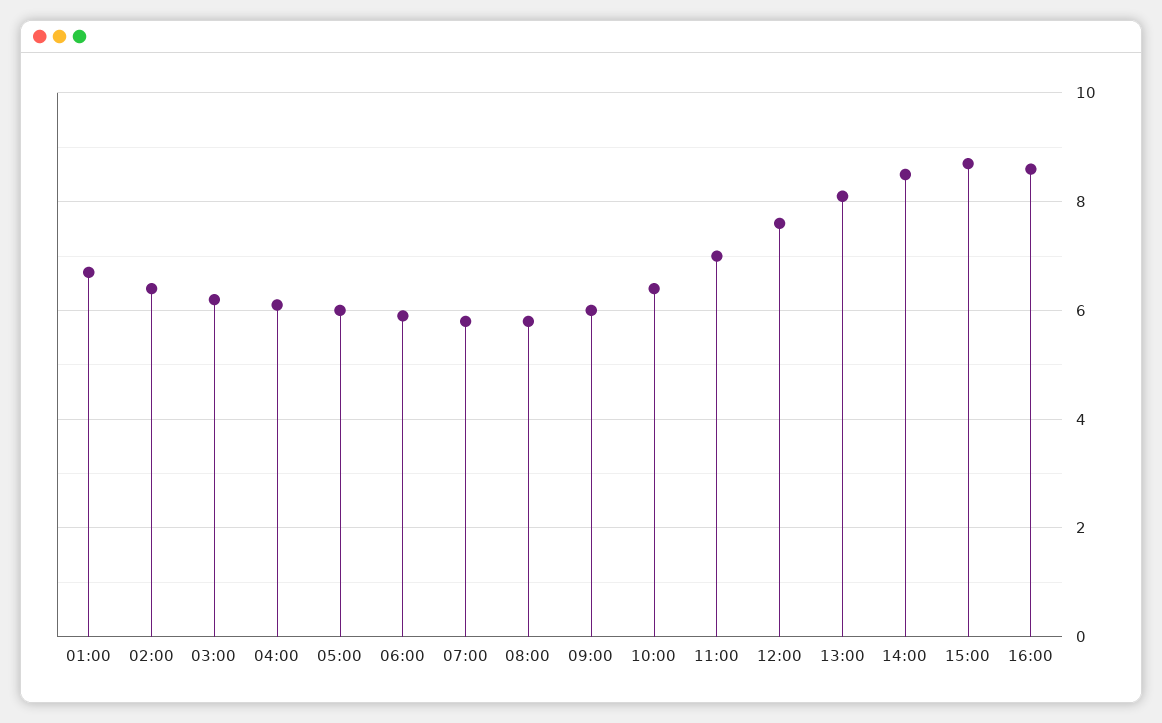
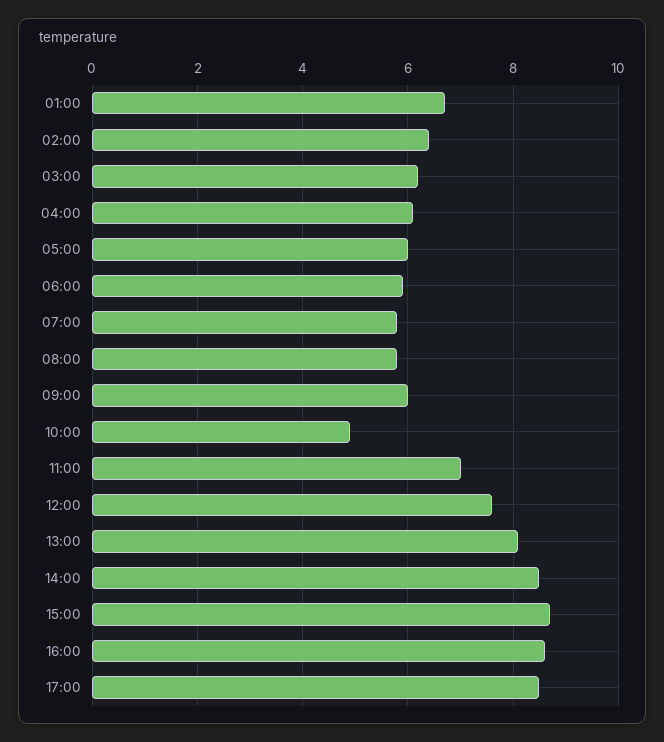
10:00: 6.5 -> 5
17:00: none -> 8.5

